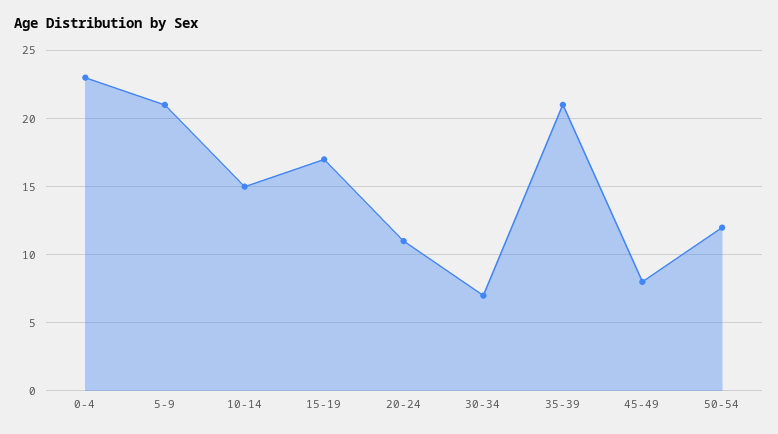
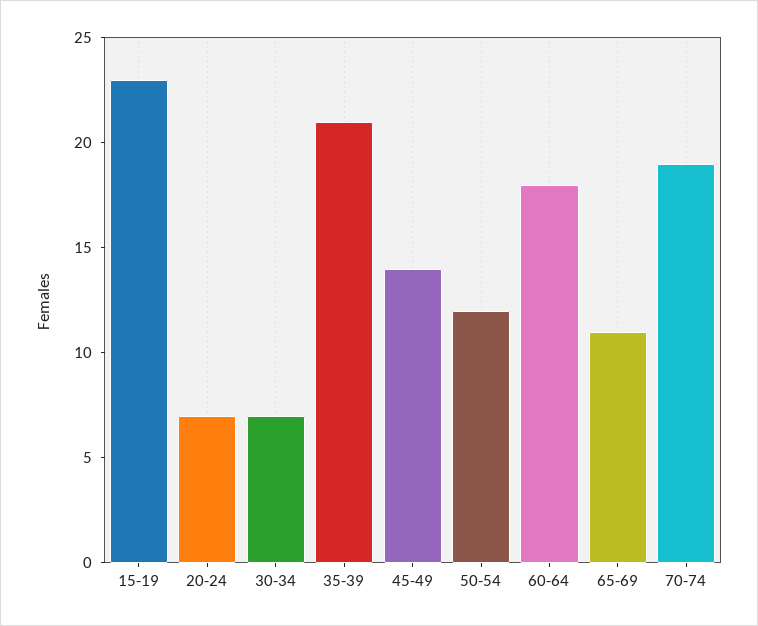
0-4: 23 -> none
5-9: 21 -> none
10-14: 15 -> none
15-19: 17 -> 23
20-24: 11 -> 7
45-49: 8 -> 14
60-64: none -> 18
65-69: none -> 11
70-74: none -> 19

